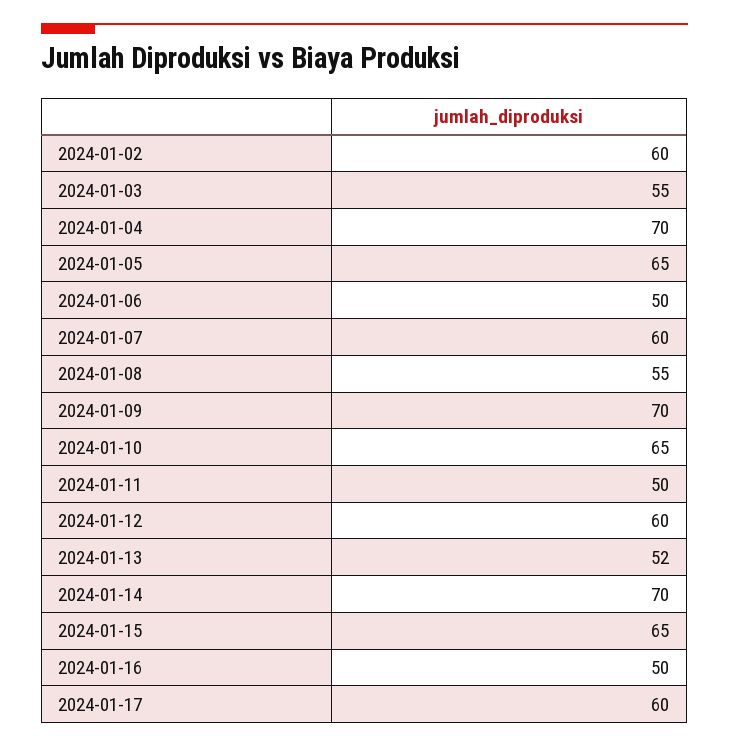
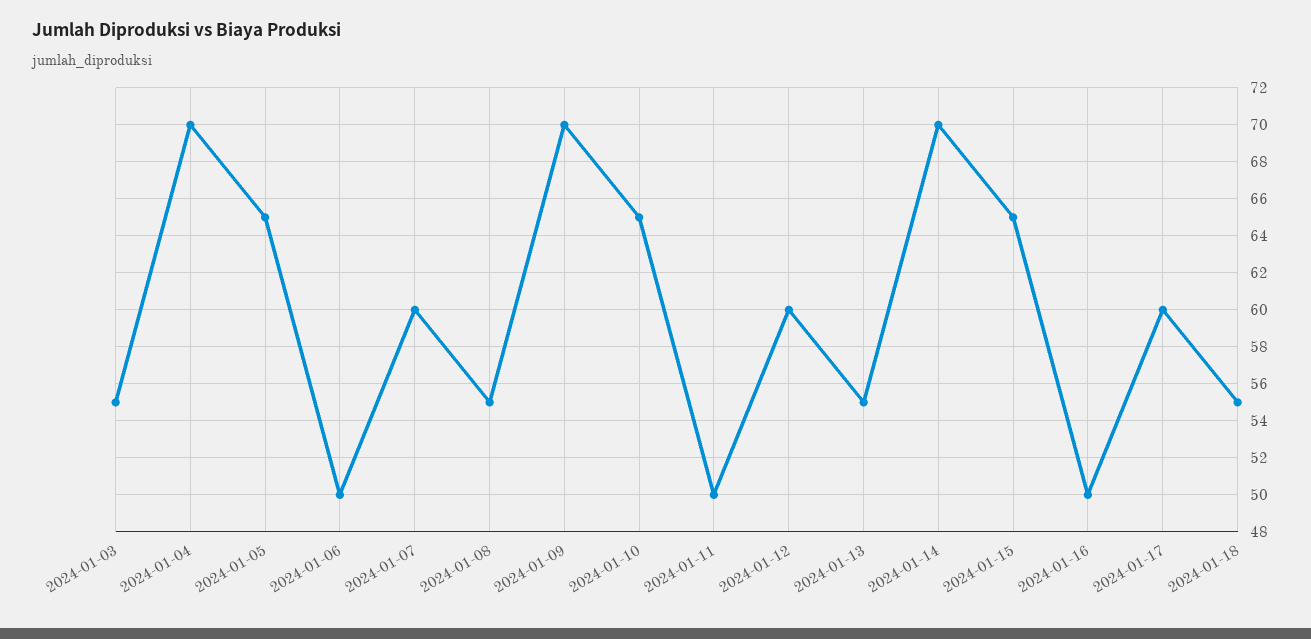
2024-01-02: 60 -> none
2024-01-13: 52 -> 55
2024-01-18: none -> 55

